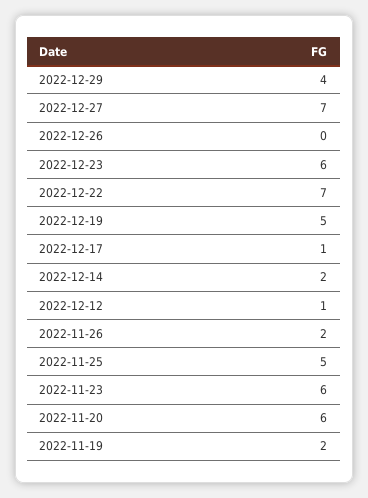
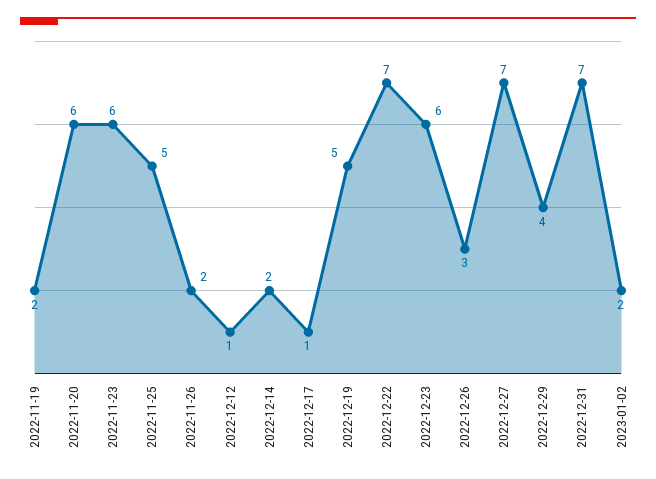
2022-12-26: 0 -> 3
2022-12-31: none -> 7
2023-01-02: none -> 2

